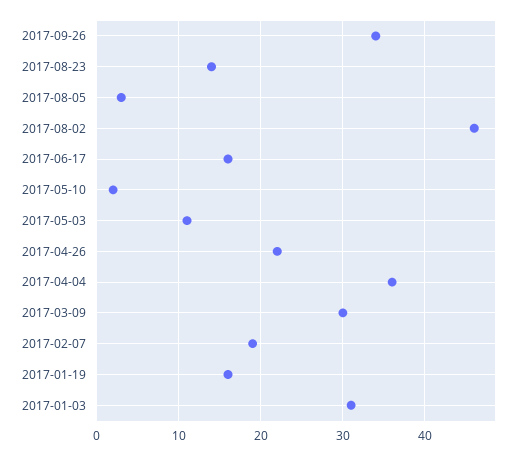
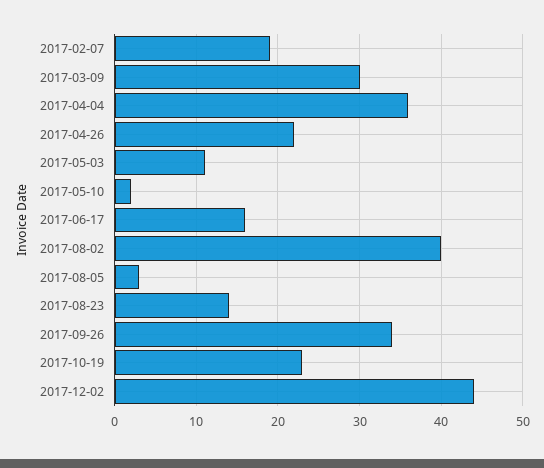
2017-08-02: 46 -> 40
2017-01-19: 16 -> none
2017-01-03: 31 -> none
2017-10-19: none -> 23
2017-12-02: none -> 44

